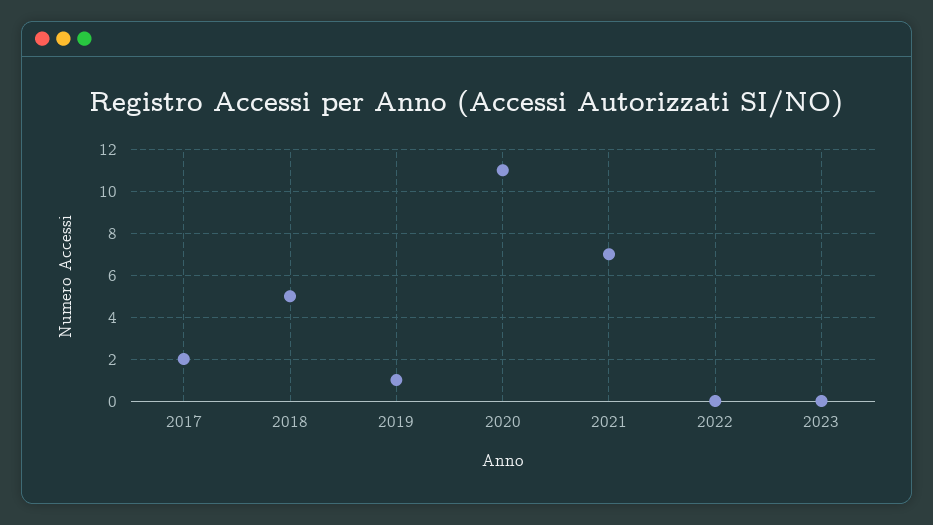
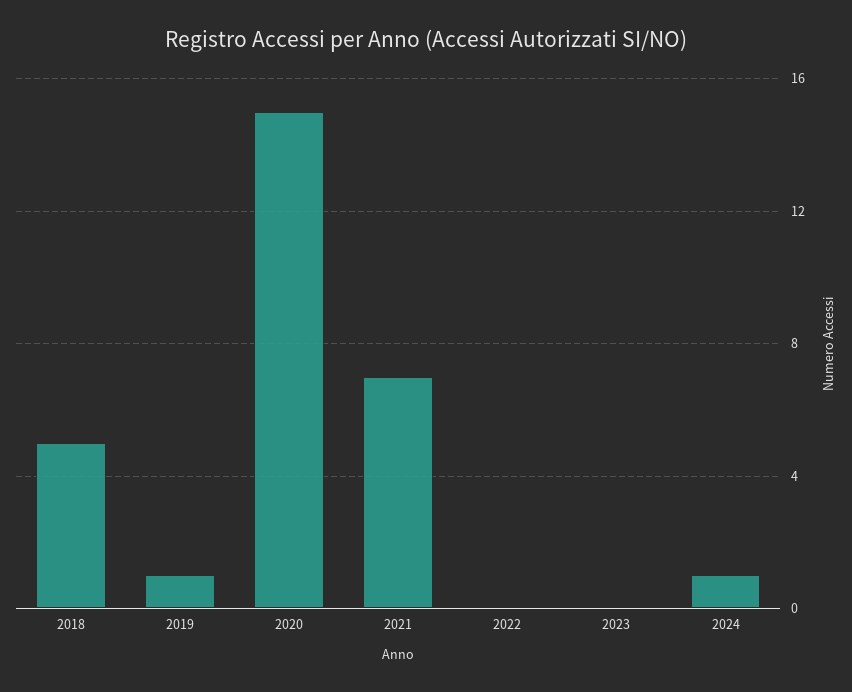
2017: 2 -> none
2020: 11 -> 15
2024: none -> 1

